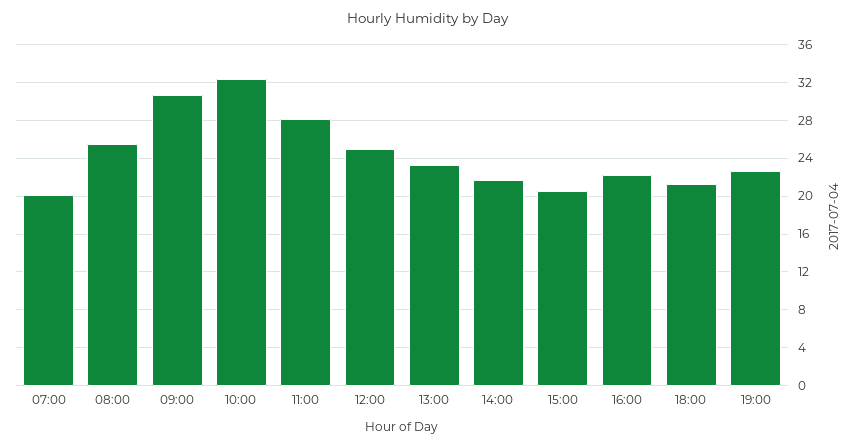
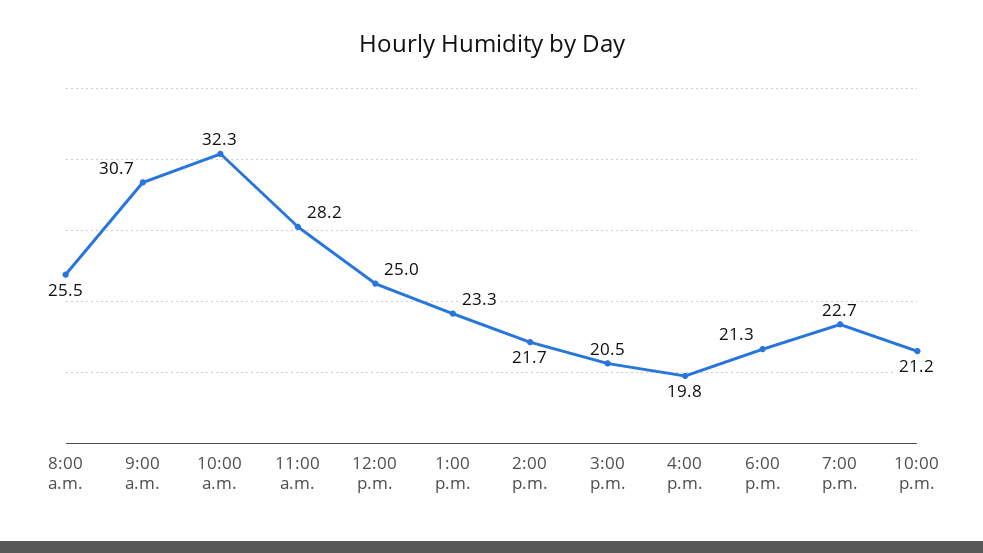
07:00: 20 -> none
16:00: 22 -> 19.8
10:00 p.m.: none -> 21.2

